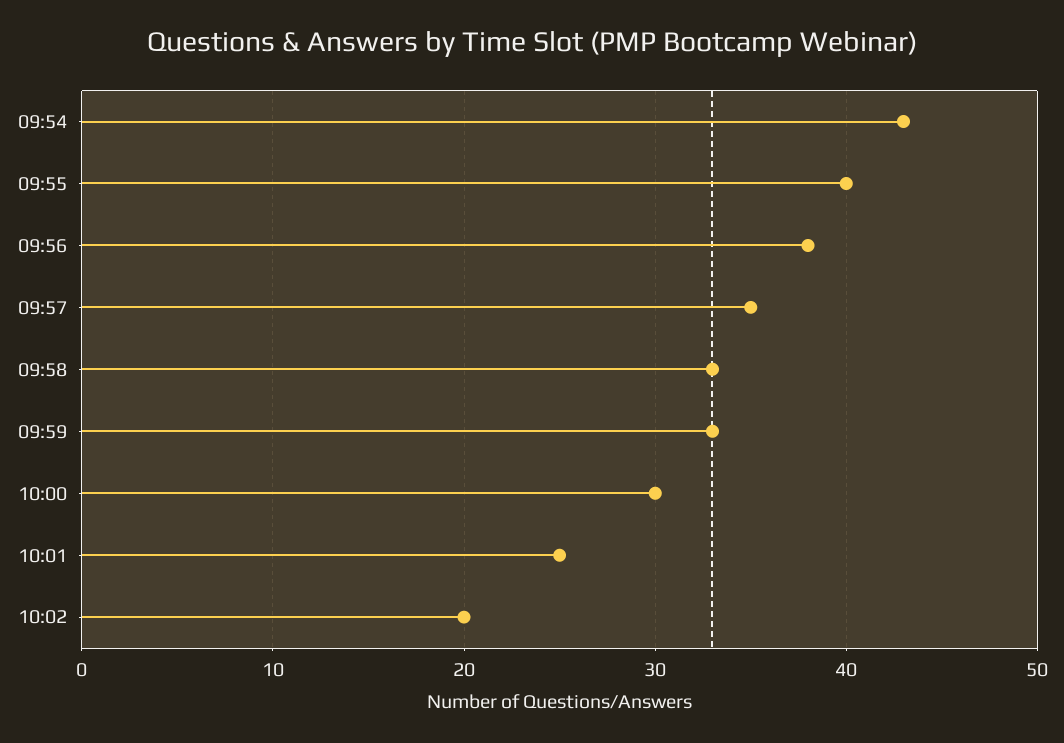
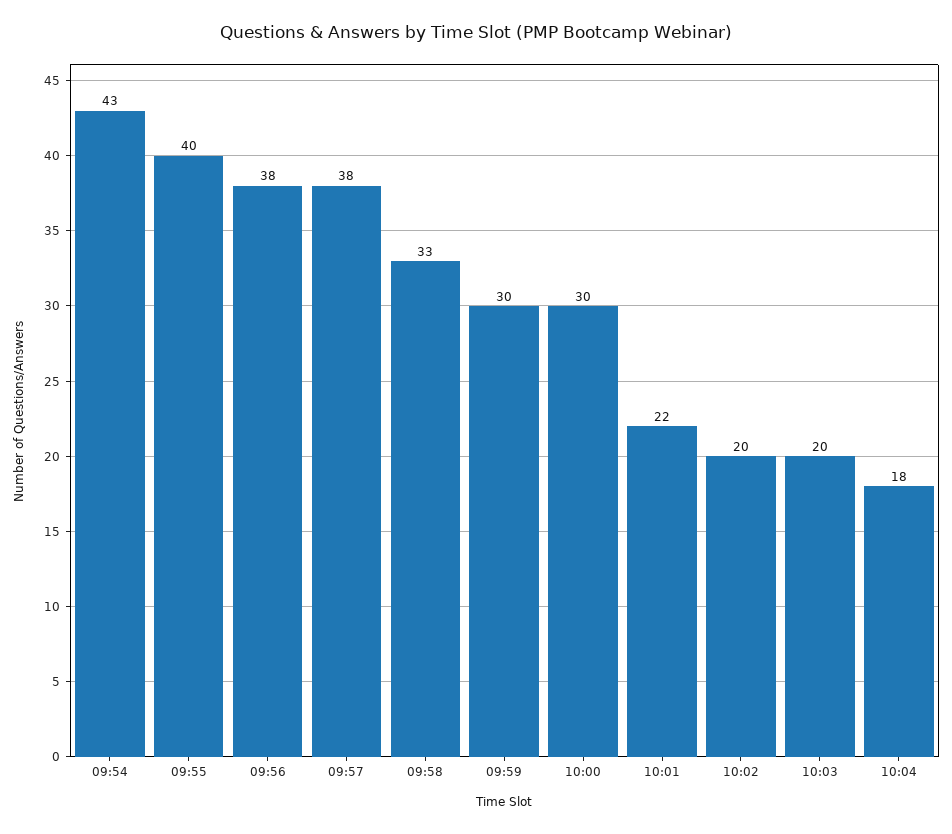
09:57: 35 -> 38
09:59: 33 -> 30
10:01: 25 -> 22
10:03: none -> 20
10:04: none -> 18

